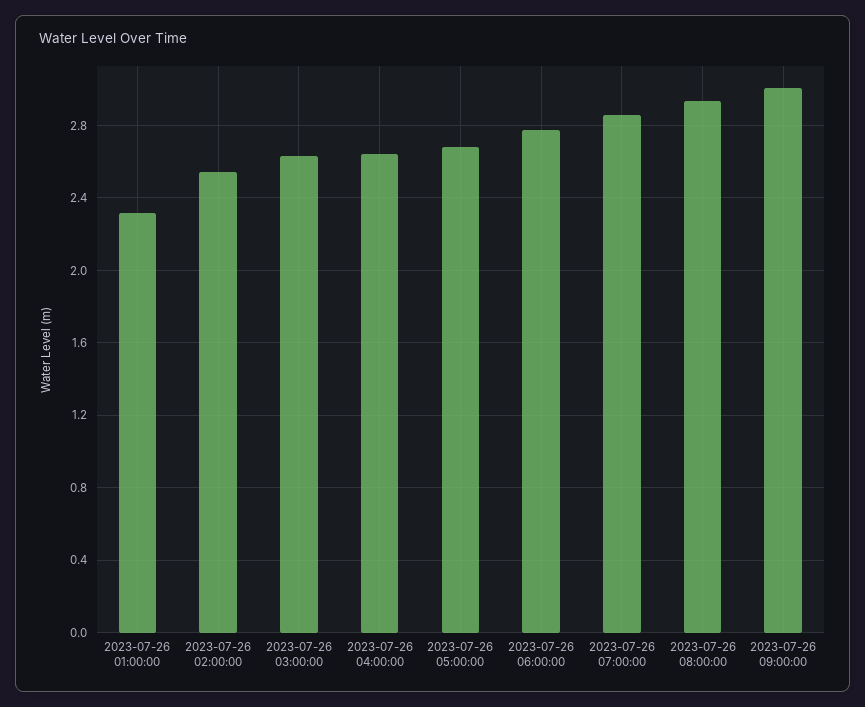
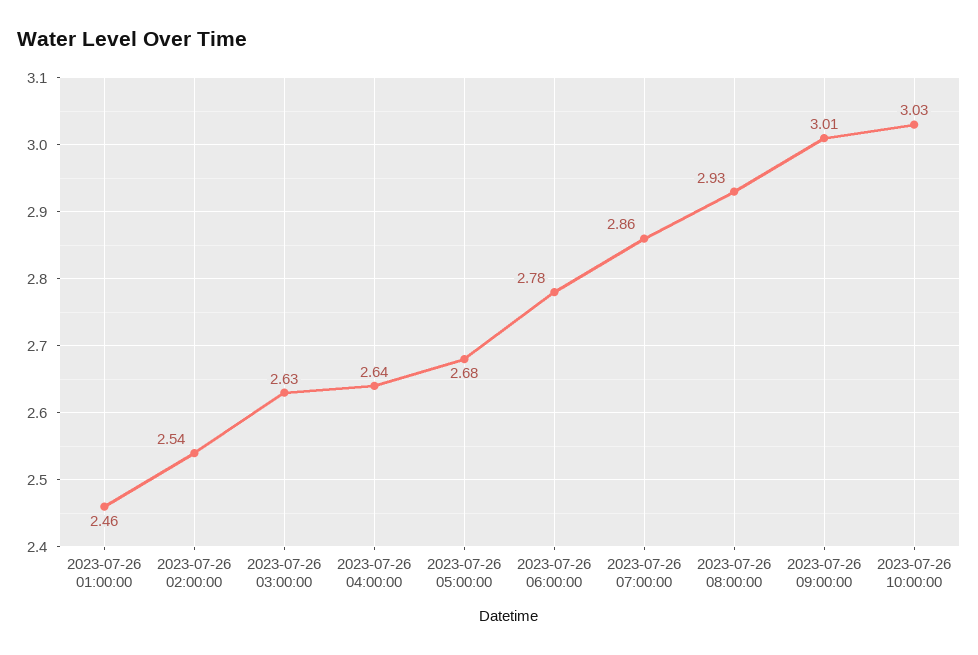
2023-07-26 01:00:00: 2.3 -> 2.46
2023-07-26 10:00:00: none -> 3.03

